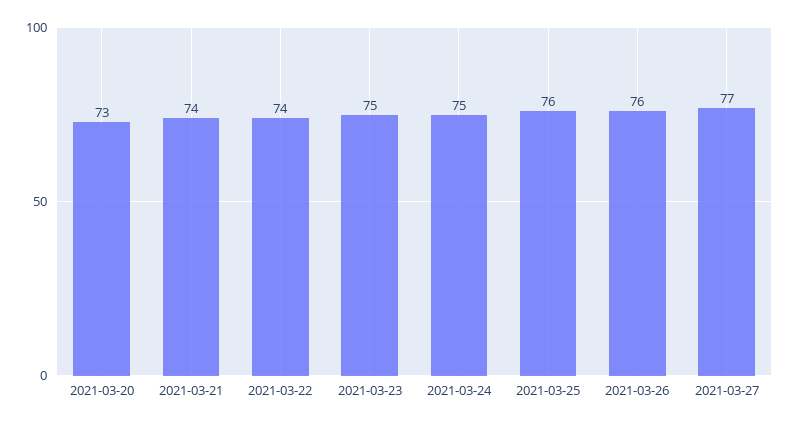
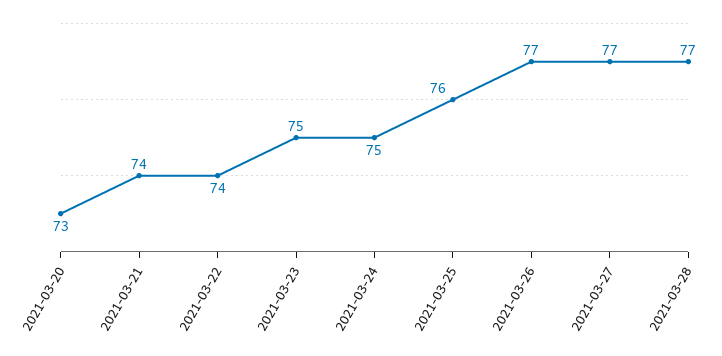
2021-03-26: 76 -> 77
2021-03-28: none -> 77

